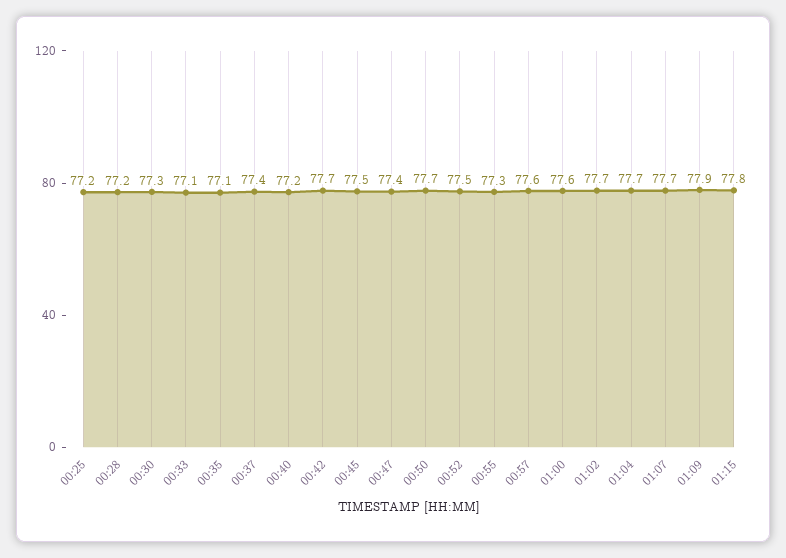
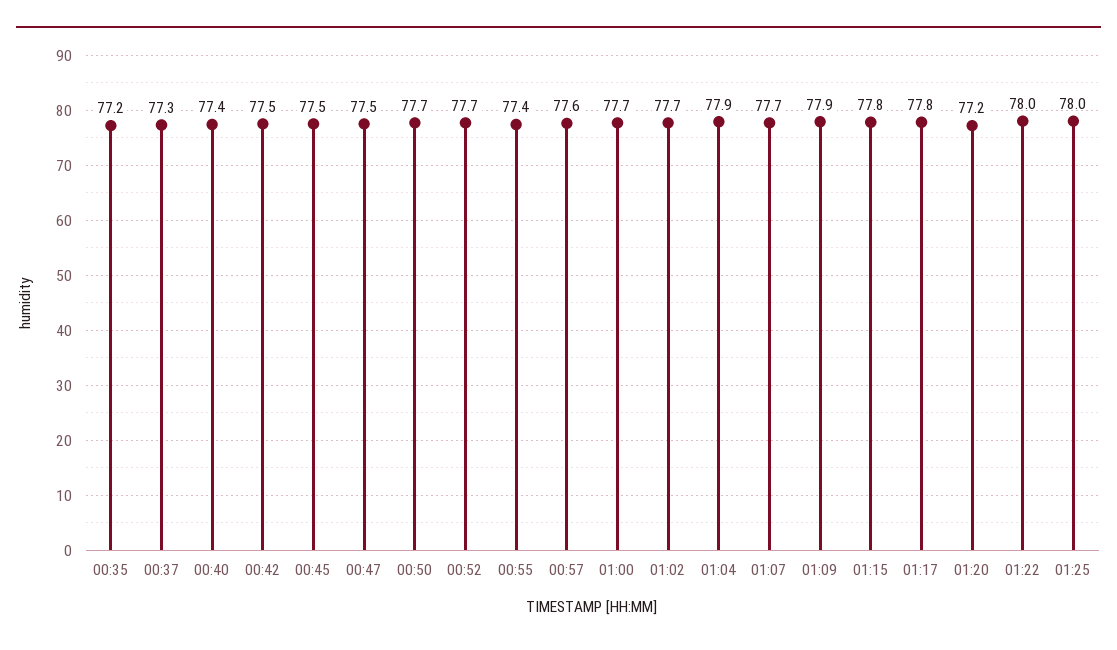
00:25: 77.2 -> none
00:28: 77.2 -> none
00:30: 77.3 -> none
00:33: 77.1 -> none
00:35: 77.1 -> 77.2
00:37: 77.4 -> 77.3
00:40: 77.2 -> 77.4
00:42: 77.7 -> 77.5
00:47: 77.4 -> 77.5
00:52: 77.5 -> 77.7
00:55: 77.3 -> 77.4
01:00: 77.6 -> 77.7
01:04: 77.7 -> 77.9
01:17: none -> 77.8
01:20: none -> 77.2
01:22: none -> 78
01:25: none -> 78

